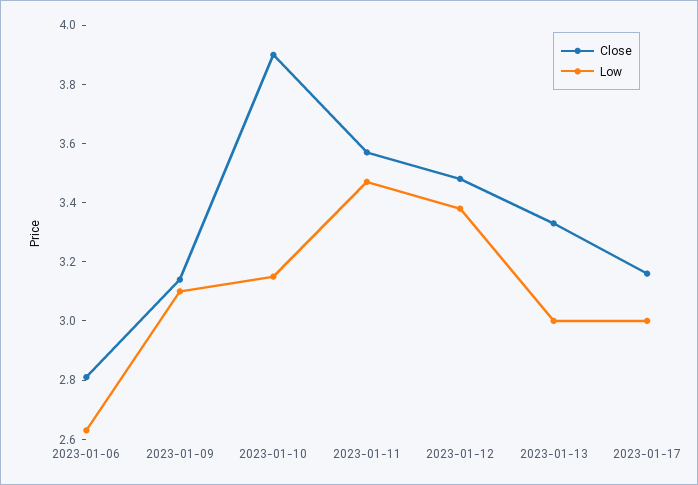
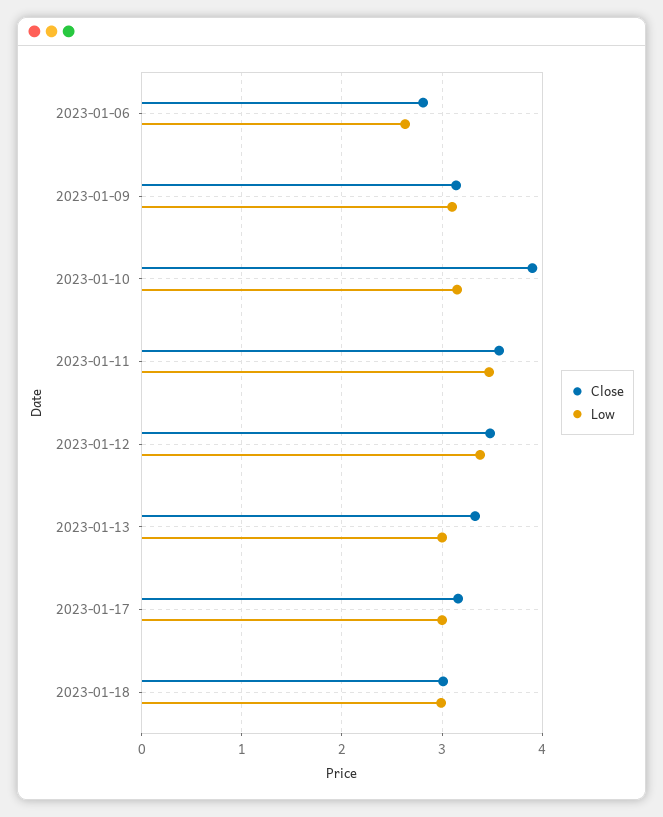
Close, 2023-01-18: none -> 3
Low, 2023-01-18: none -> 3

